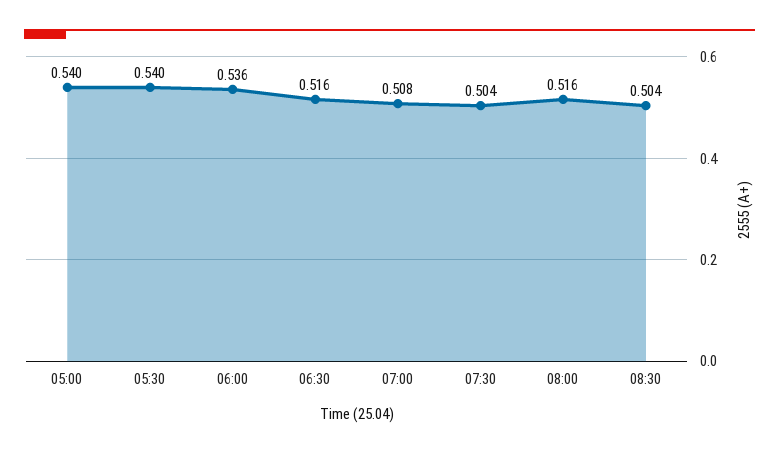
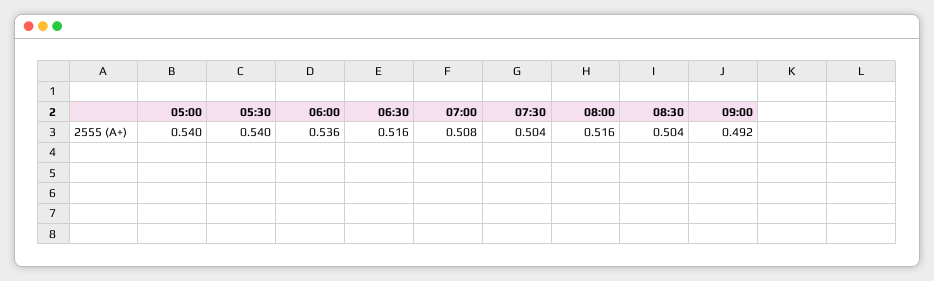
09:00: none -> 0.492

